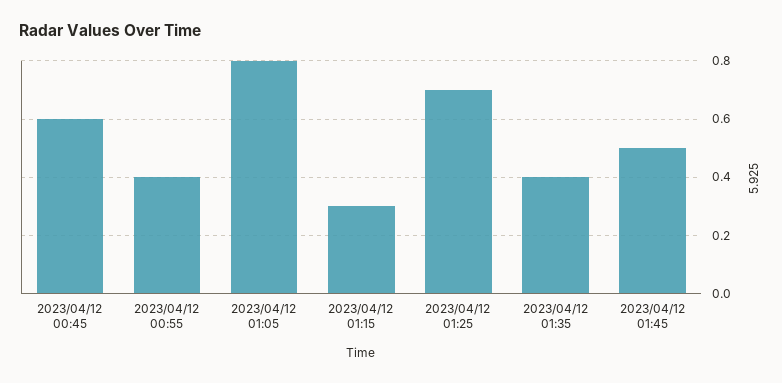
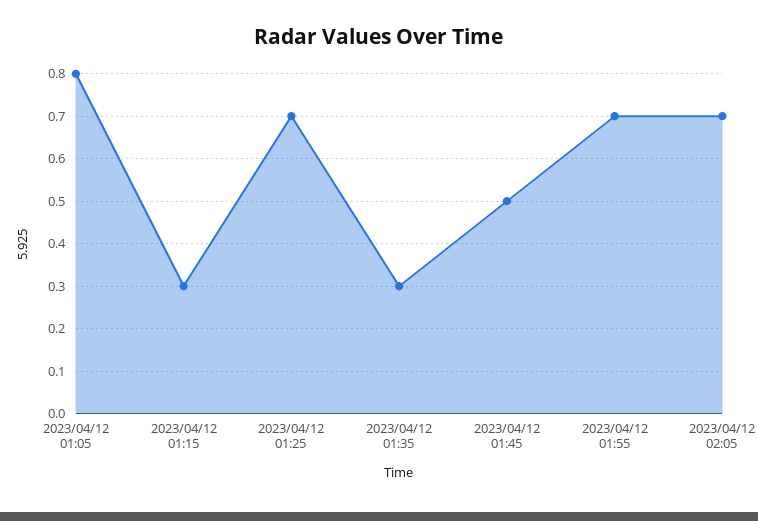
2023/04/12 00:45: 0.6 -> none
2023/04/12 00:55: 0.4 -> none
2023/04/12 01:35: 0.4 -> 0.3
2023/04/12 01:55: none -> 0.7
2023/04/12 02:05: none -> 0.7

